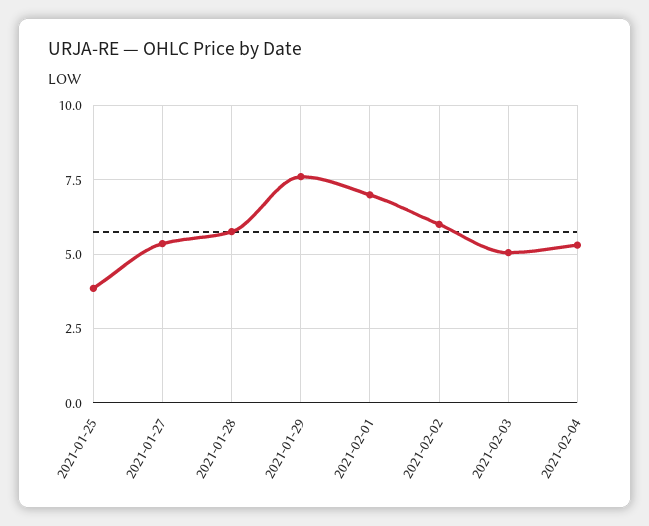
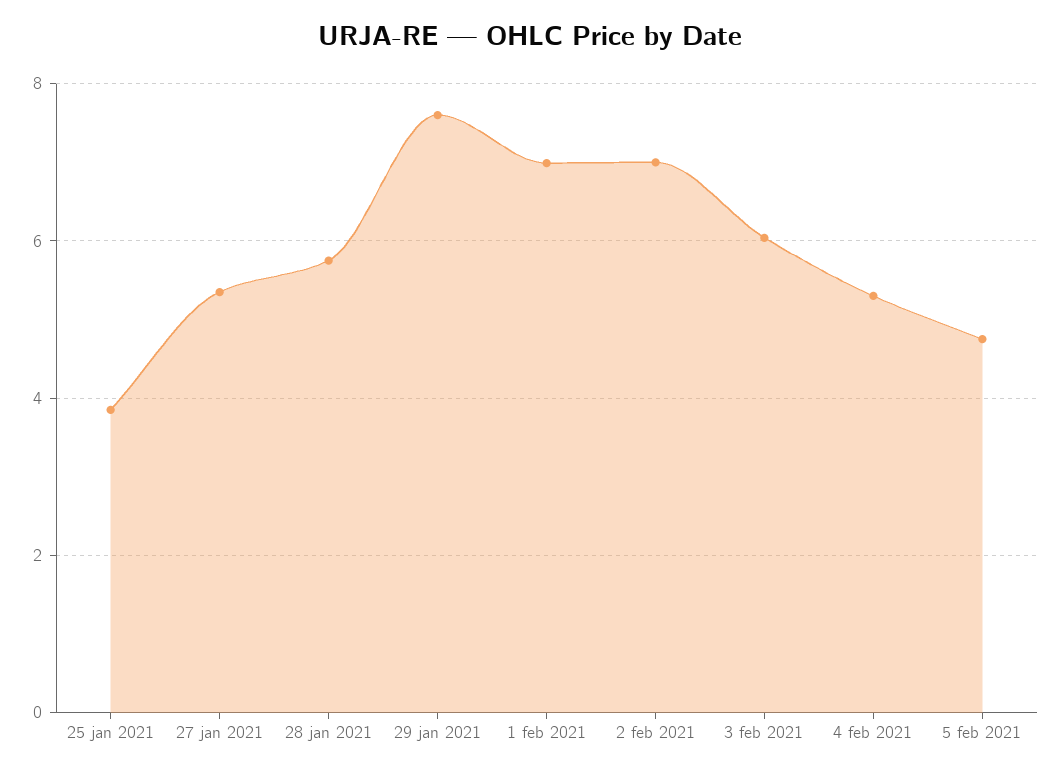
2021-02-02: 6 -> 7
2021-02-03: 5 -> 6
5 feb 2021: none -> 4.8

